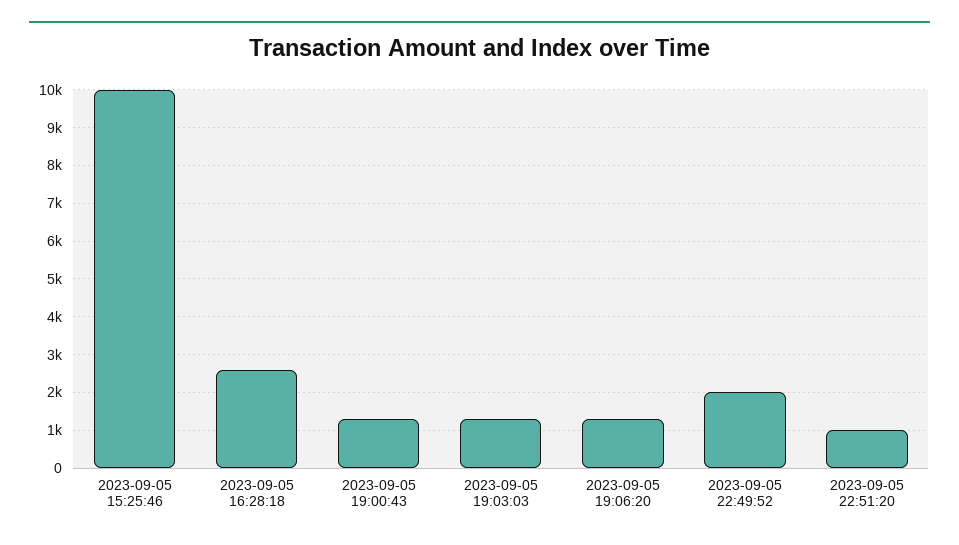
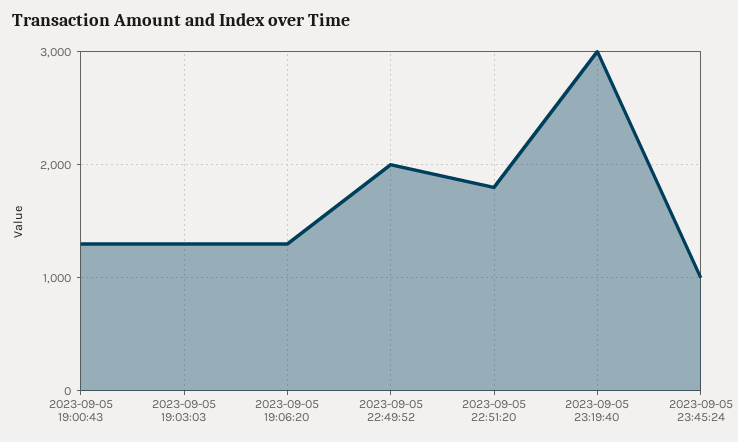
2023-09-05 15:25:46: 10000 -> none
2023-09-05 16:28:18: 2600 -> none
2023-09-05 22:51:20: 1000 -> 1800
2023-09-05 23:19:40: none -> 3000
2023-09-05 23:45:24: none -> 1000

